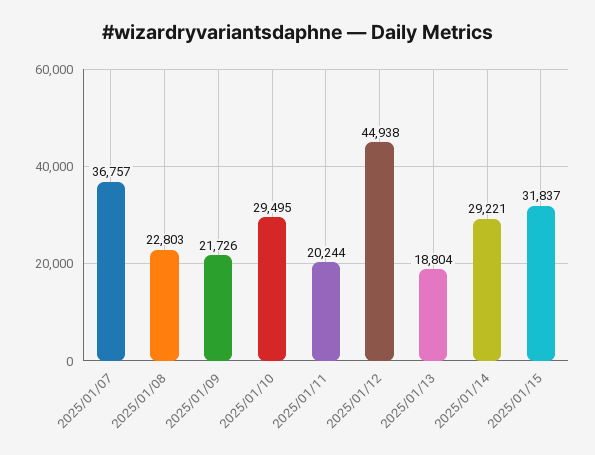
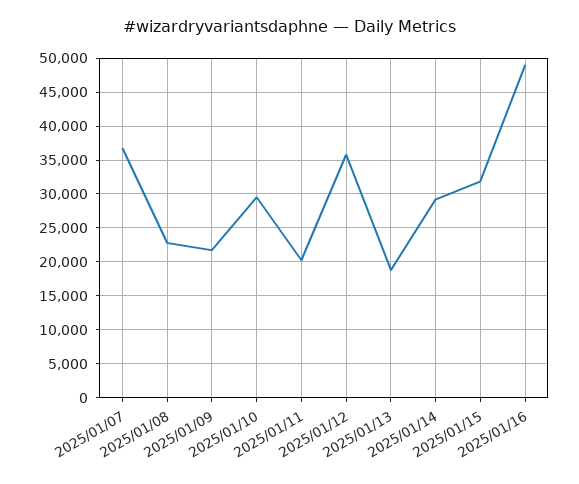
2025/01/12: 44938 -> 36000
2025/01/16: none -> 49000

